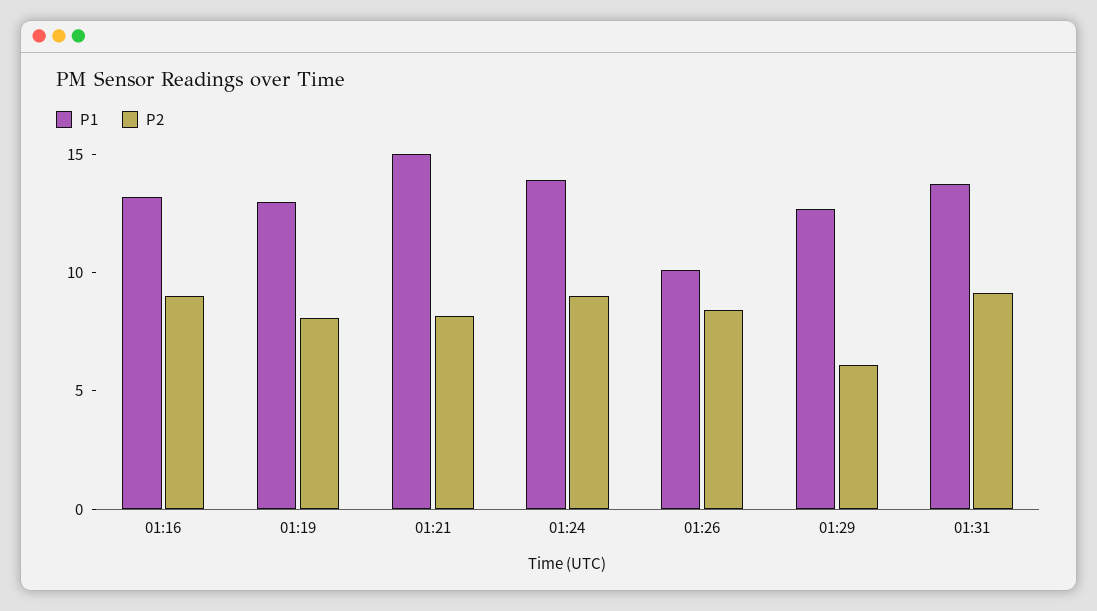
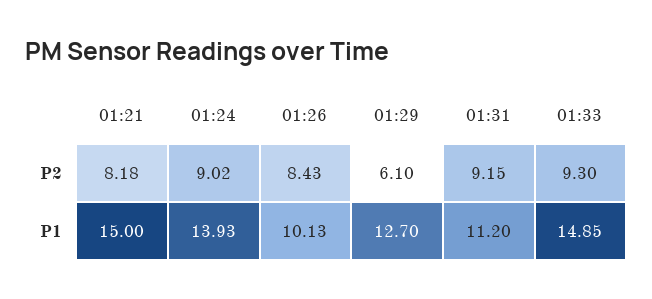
P1, 01:16: 13 -> none
P2, 01:16: 9 -> none
P1, 01:19: 13 -> none
P2, 01:19: 8 -> none
P1, 01:31: 14 -> 11.2
P2, 01:33: none -> 9.3
P1, 01:33: none -> 14.85

